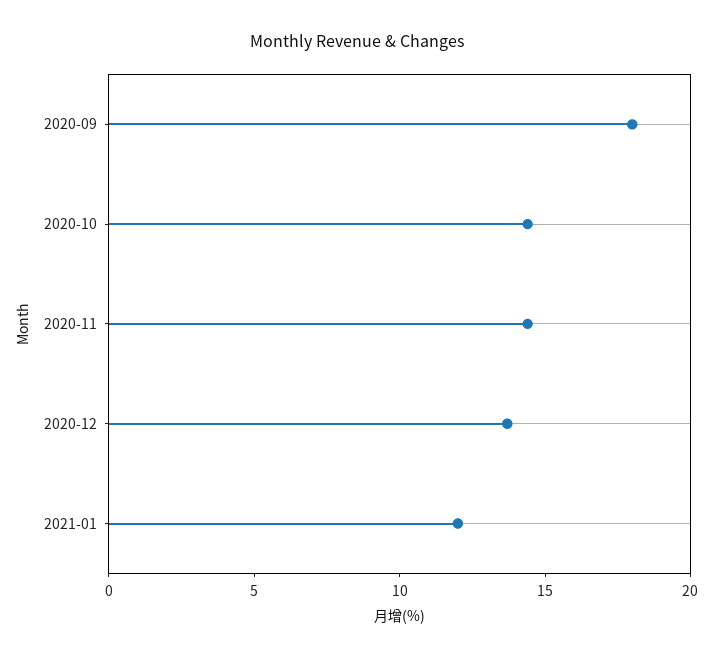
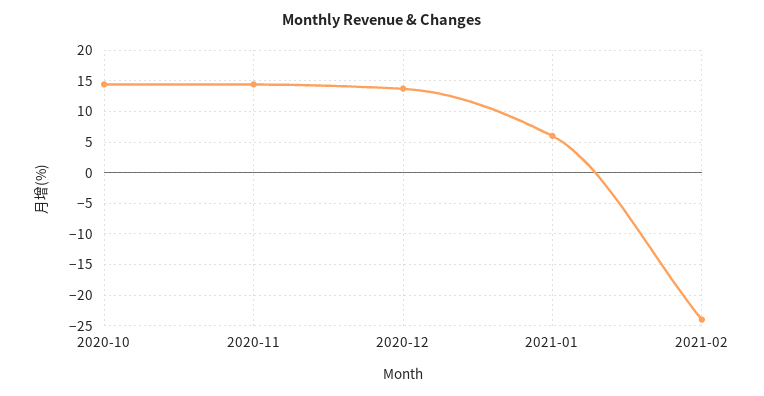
2020-09: 18 -> none
2021-01: 12 -> 6
2021-02: none -> -24

